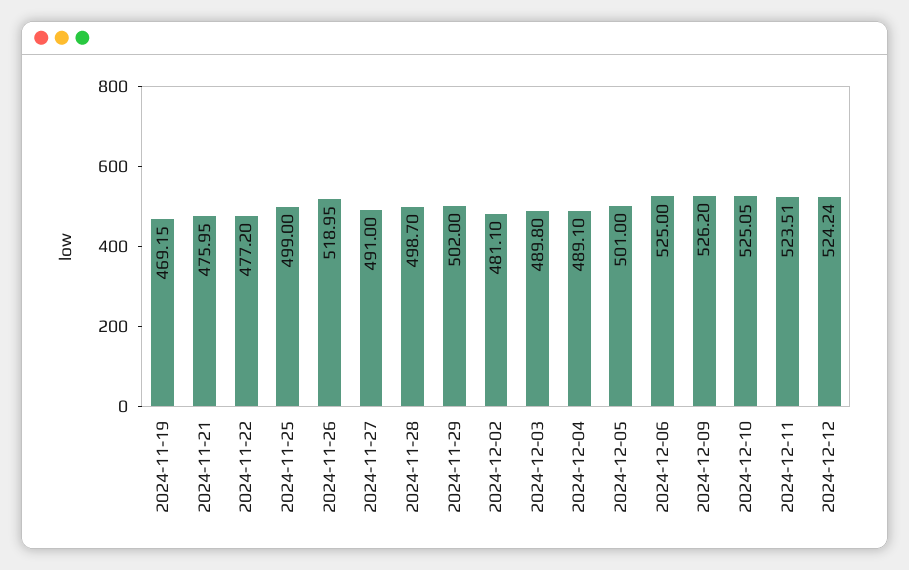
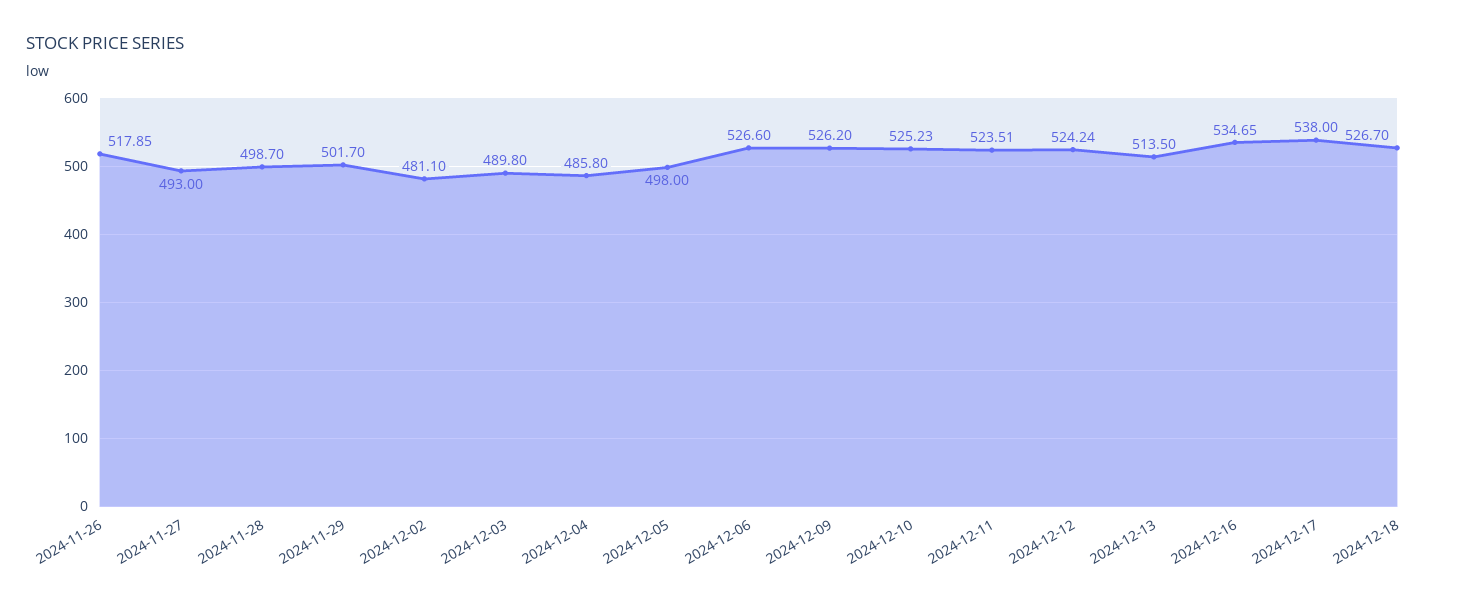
2024-11-19: 469.15 -> none
2024-11-21: 475.95 -> none
2024-11-22: 477.2 -> none
2024-11-25: 499 -> none
2024-11-26: 518.95 -> 517.85
2024-11-27: 491 -> 493
2024-11-29: 502 -> 501.7
2024-12-04: 489.1 -> 485.8
2024-12-05: 501 -> 498
2024-12-06: 525 -> 526.6
2024-12-10: 525.05 -> 525.23
2024-12-13: none -> 513.5
2024-12-16: none -> 534.65
2024-12-17: none -> 538
2024-12-18: none -> 526.7

